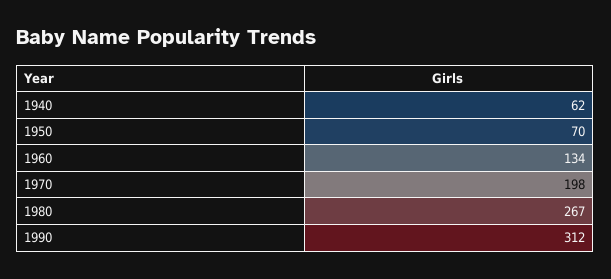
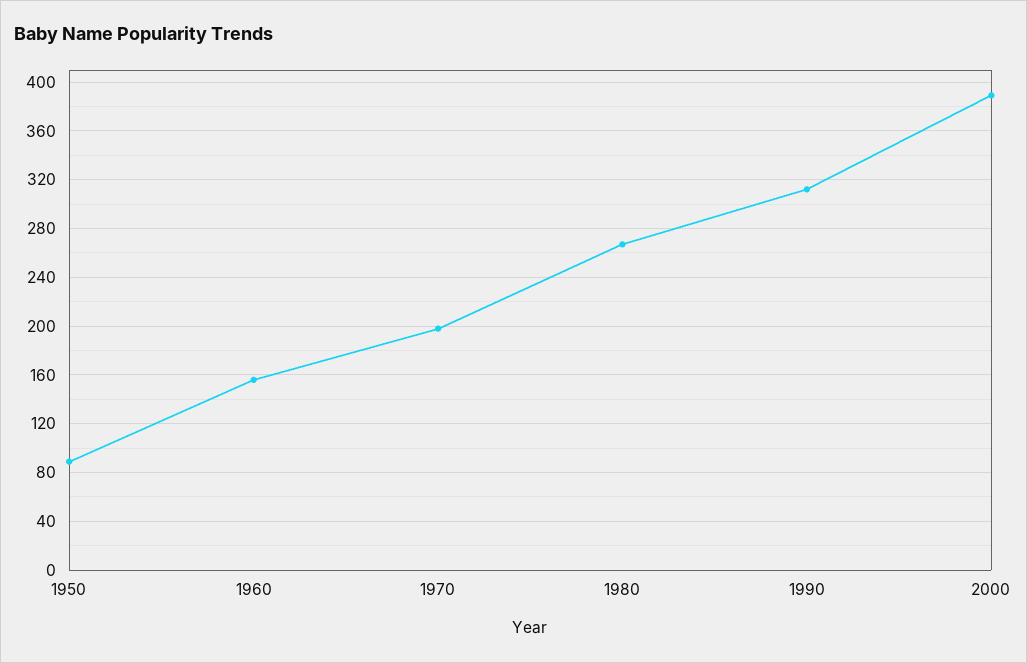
1940: 62 -> none
1950: 70 -> 90
1960: 134 -> 155
2000: none -> 390

